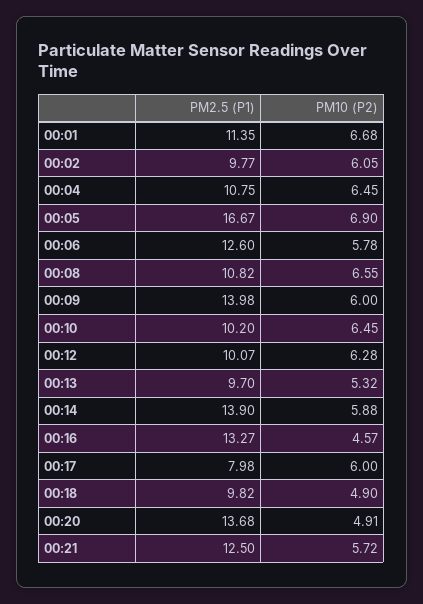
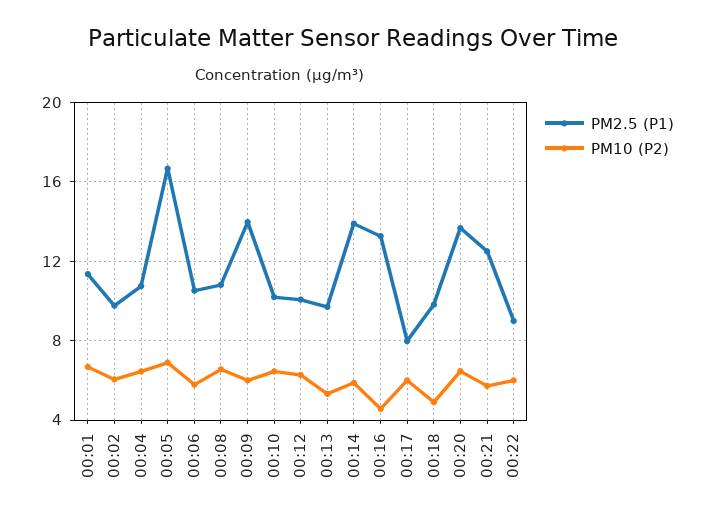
PM2.5 (P1), 00:06: 12.6 -> 10.5
PM10 (P2), 00:20: 4.91 -> 6.5
PM2.5 (P1), 00:22: none -> 9
PM10 (P2), 00:22: none -> 6

